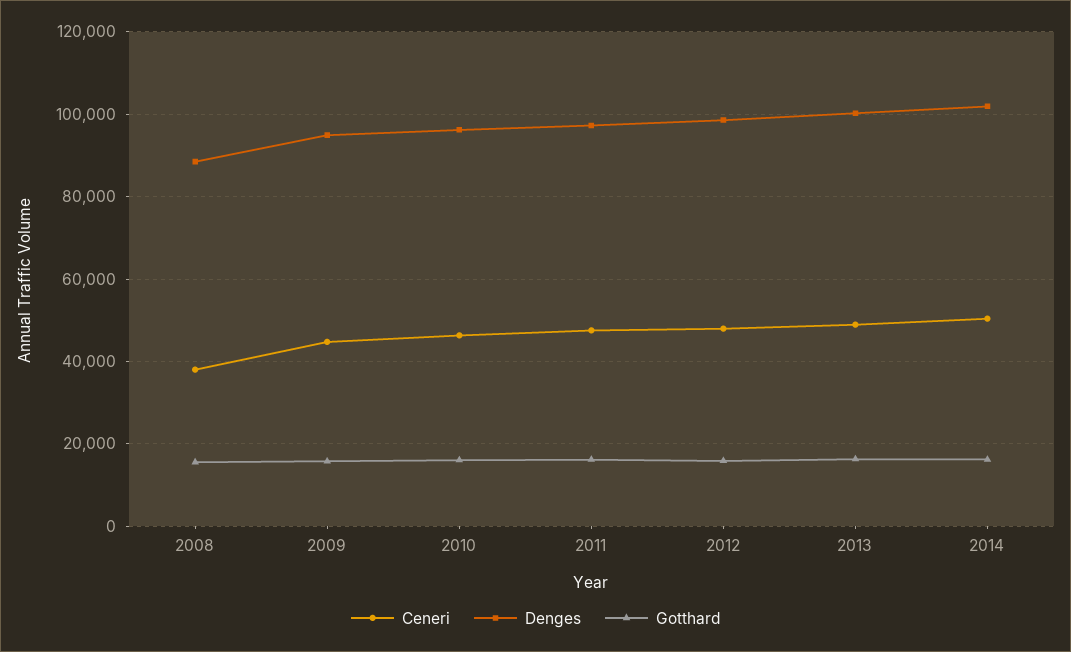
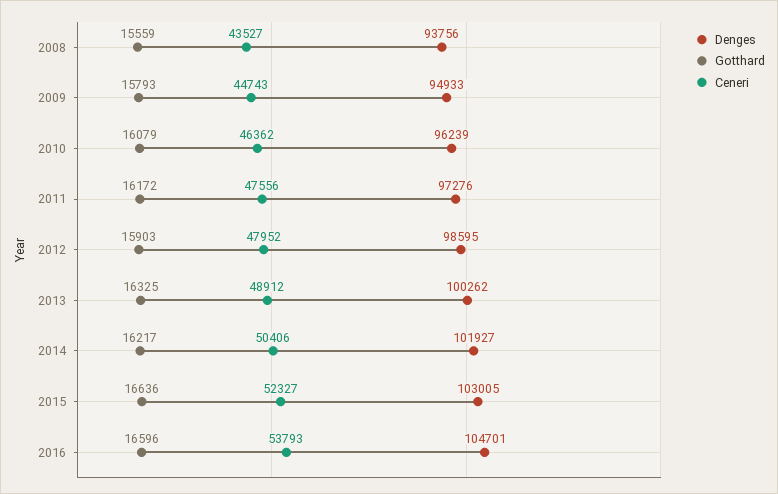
Ceneri, 2008: 38000 -> 43527
Denges, 2008: 88000 -> 93756
Denges, 2015: none -> 103005
Gotthard, 2015: none -> 16636
Ceneri, 2015: none -> 52327
Denges, 2016: none -> 104701
Gotthard, 2016: none -> 16596
Ceneri, 2016: none -> 53793

